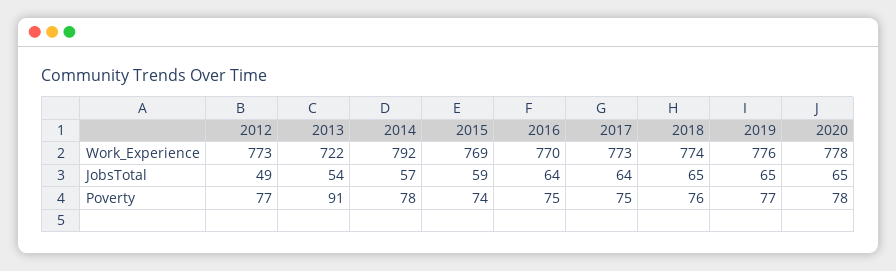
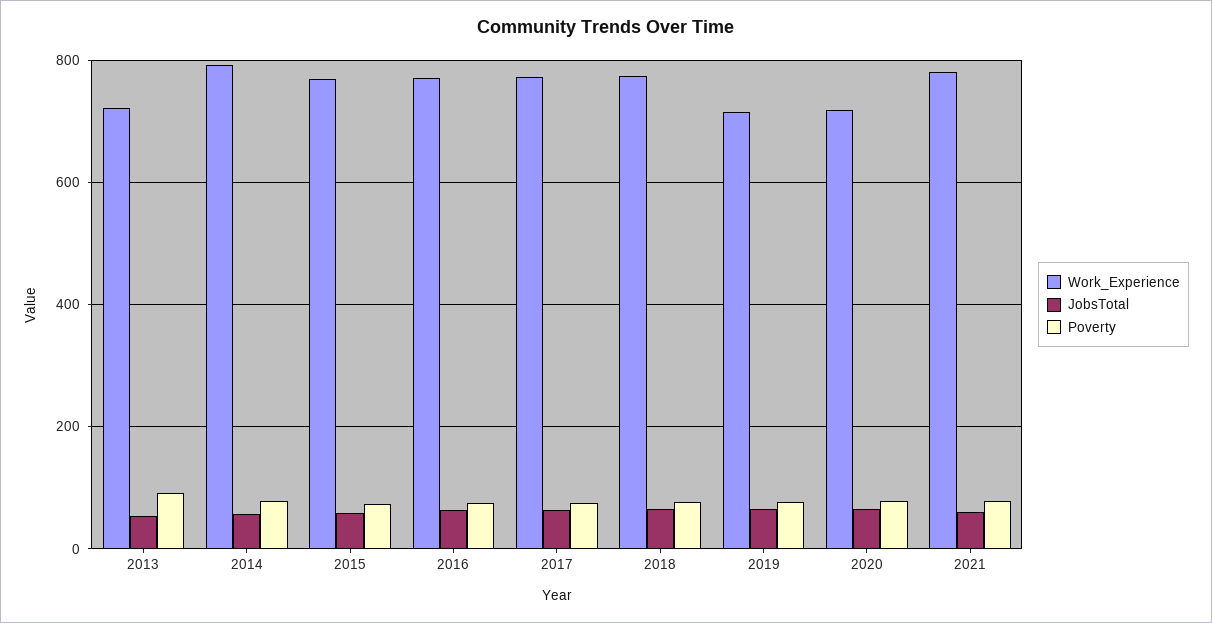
Work_Experience, 2012: 773 -> none
Work_Experience, 2019: 776 -> 720
Work_Experience, 2020: 778 -> 720
JobsTotal, 2012: 49 -> none
Poverty, 2012: 77 -> none
Work_Experience, 2021: none -> 780
JobsTotal, 2021: none -> 60
Poverty, 2021: none -> 80

